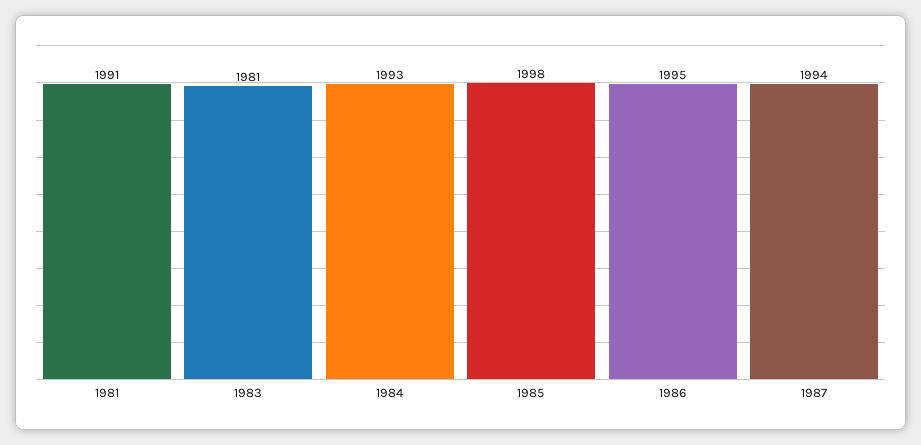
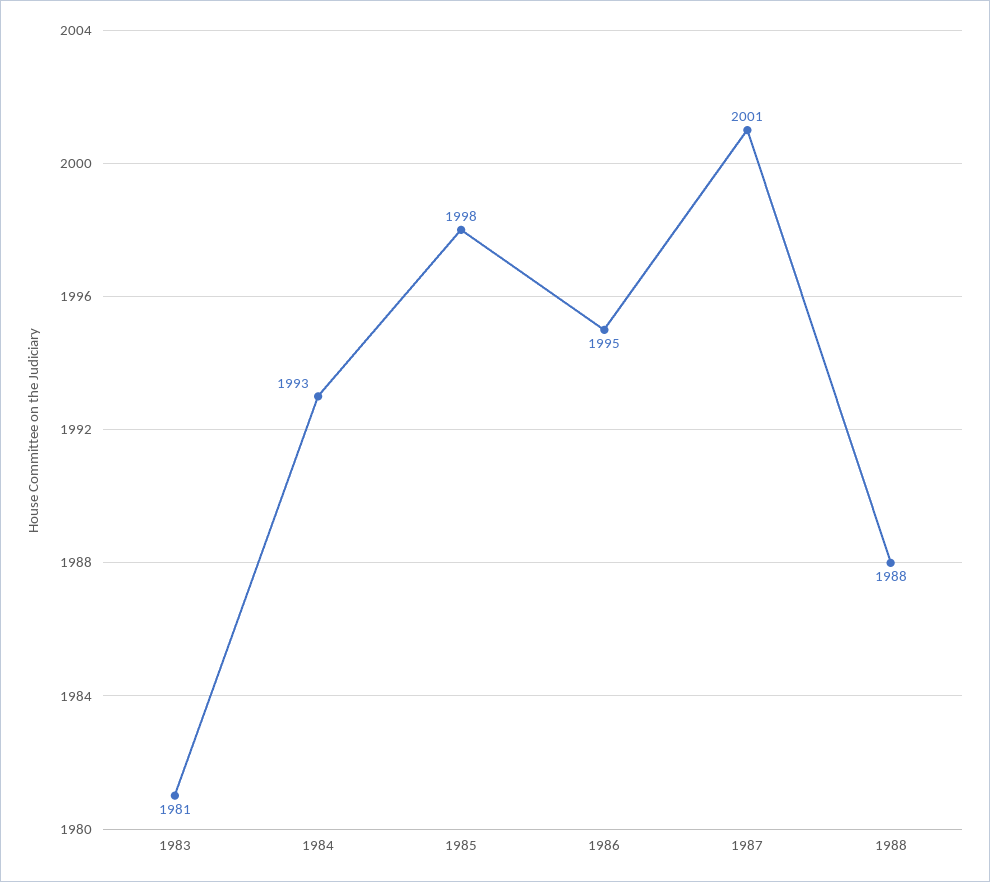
1981: 1991 -> none
1987: 1994 -> 2001
1988: none -> 1988

